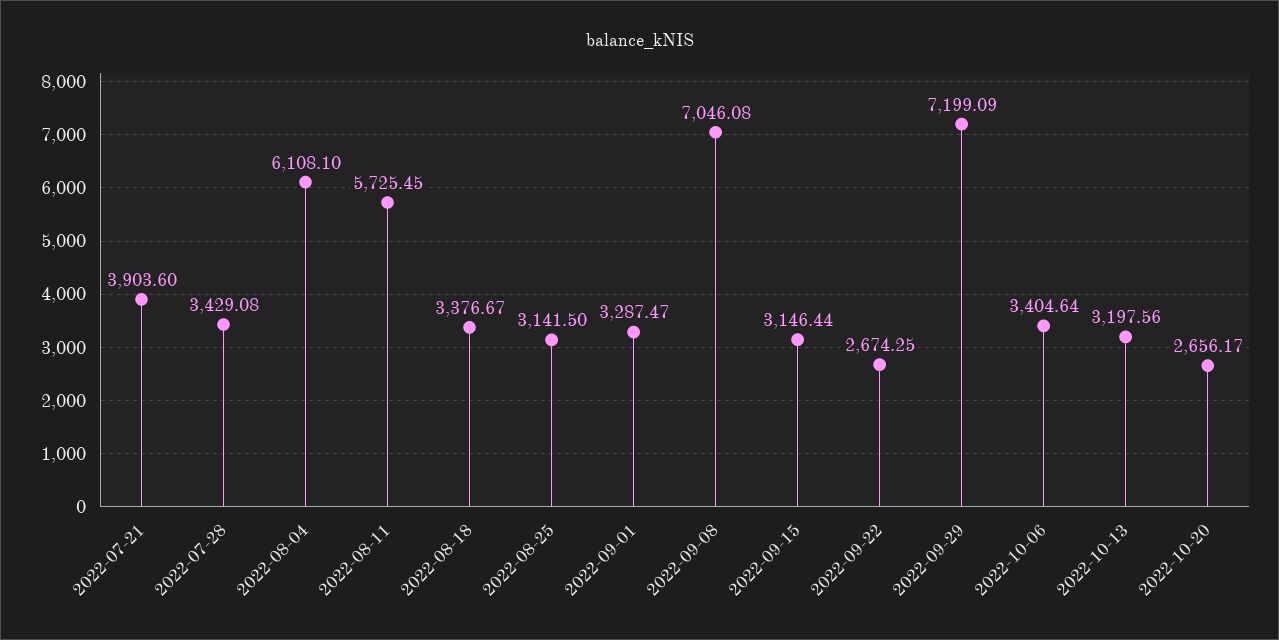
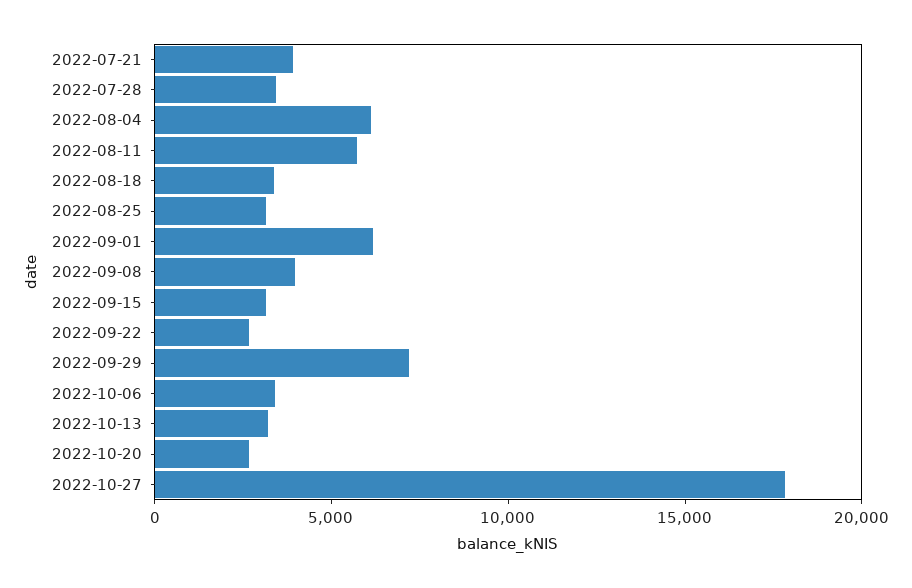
2022-09-01: 3287.47 -> 6000
2022-09-08: 7046.08 -> 4000
2022-10-27: none -> 18000

